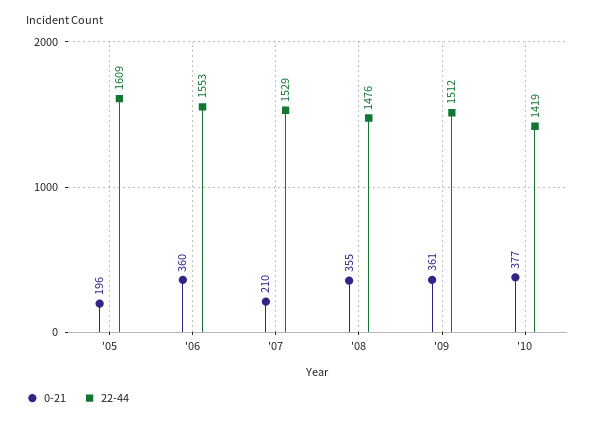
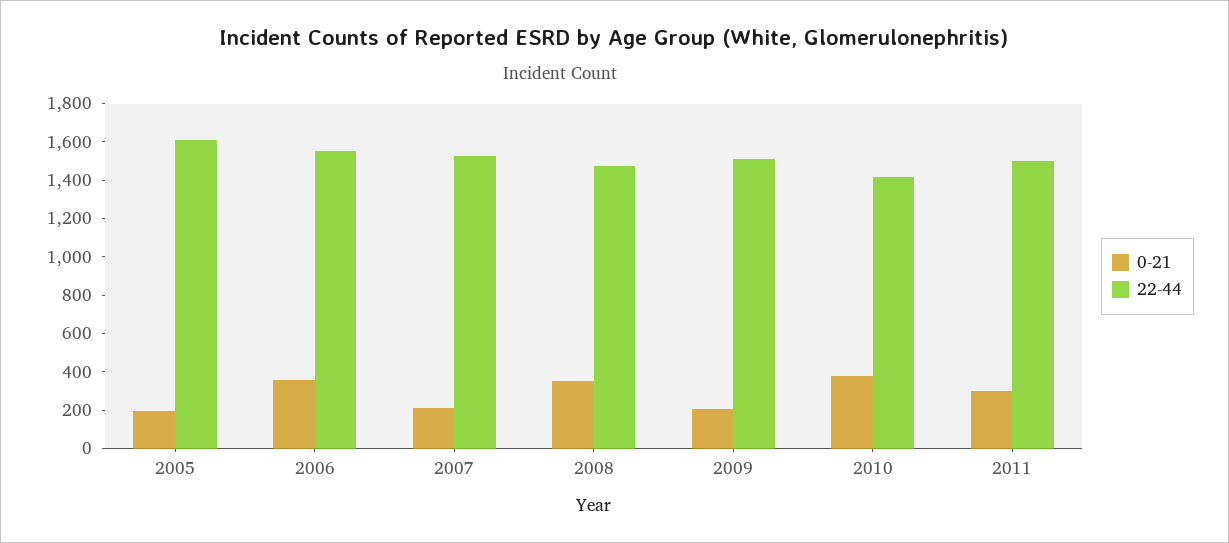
0-21, '09: 361 -> 200
0-21, 2011: none -> 300
22-44, 2011: none -> 1500

